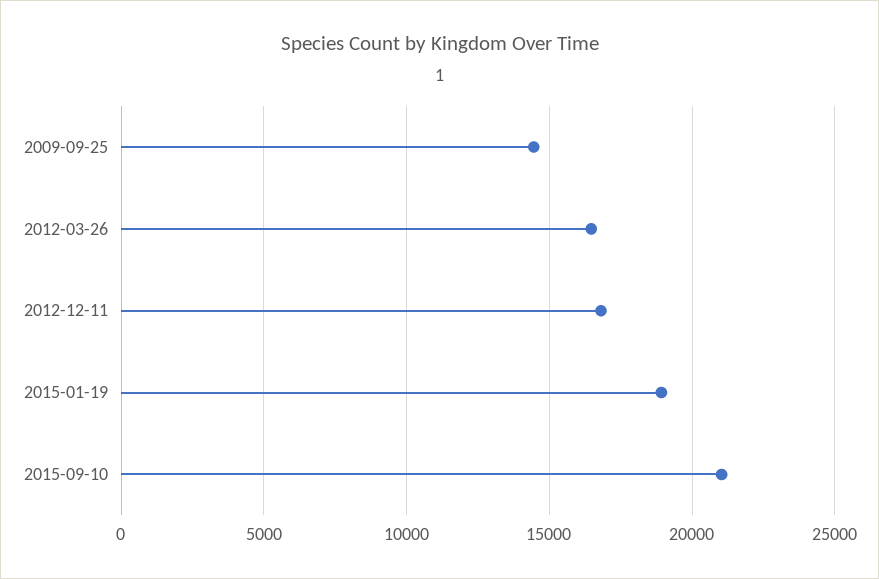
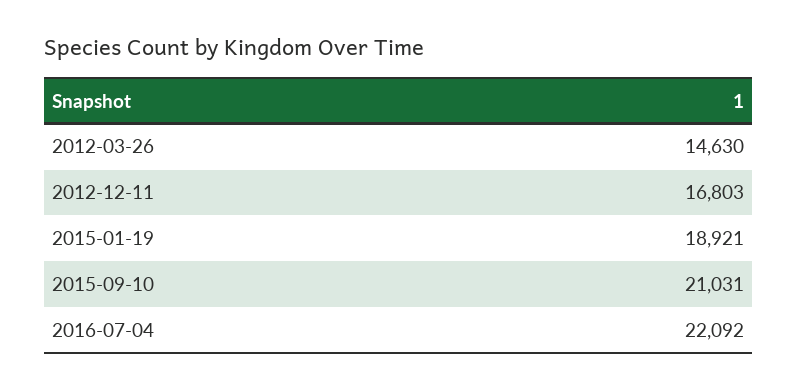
2009-09-25: 14500 -> none
2012-03-26: 16500 -> 14630
2016-07-04: none -> 22092

